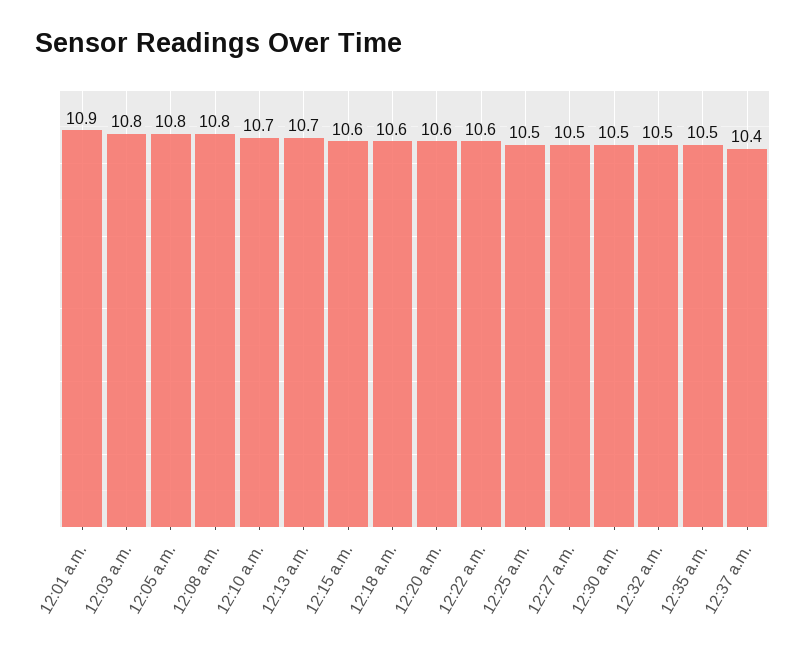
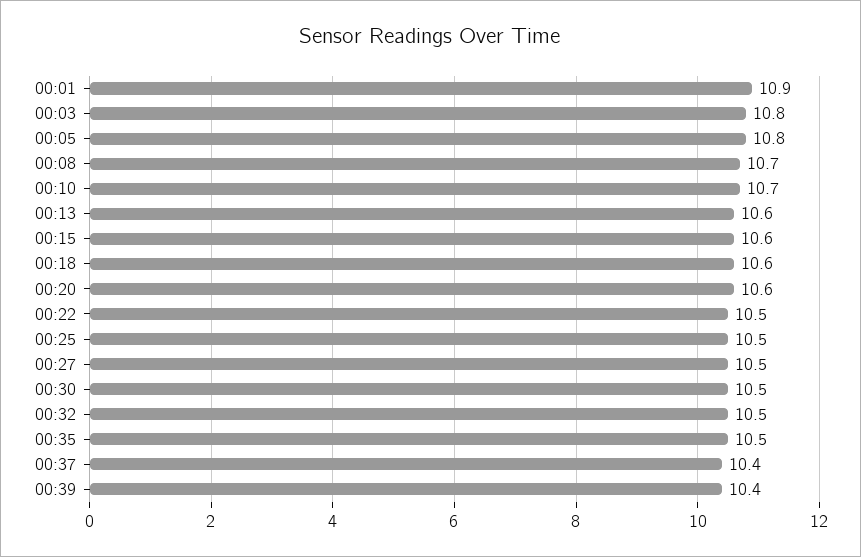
12:08 a.m.: 10.8 -> 10.7
12:13 a.m.: 10.7 -> 10.6
12:22 a.m.: 10.6 -> 10.5
00:39: none -> 10.4

